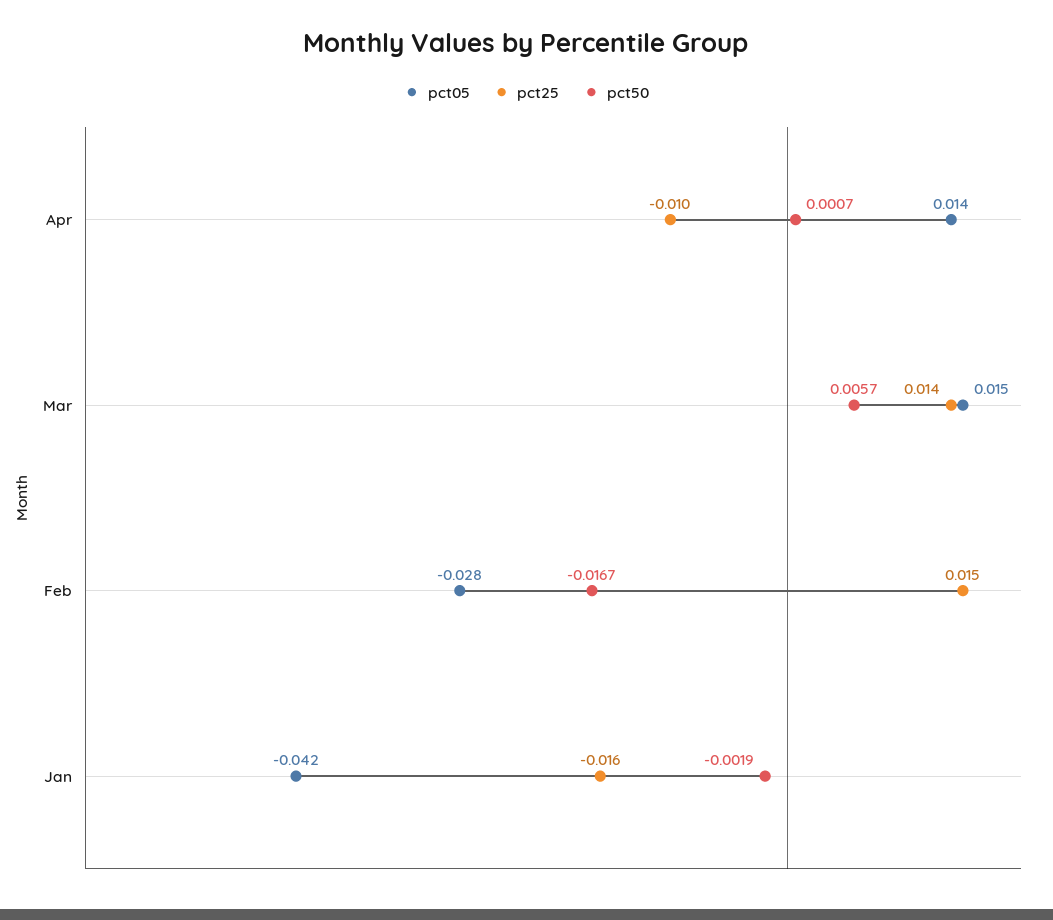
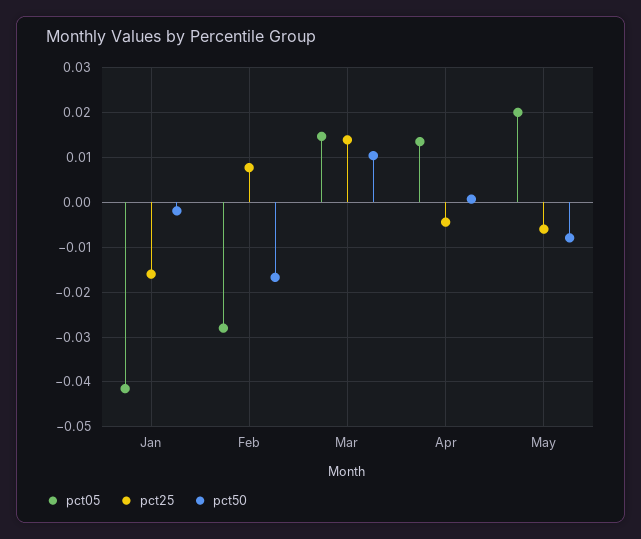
pct25, Apr: -0.01 -> -0.004
pct50, Mar: 0.0057 -> 0.01
pct25, Feb: 0.015 -> 0.008
pct05, May: none -> 0.02
pct25, May: none -> -0.006
pct50, May: none -> -0.008

